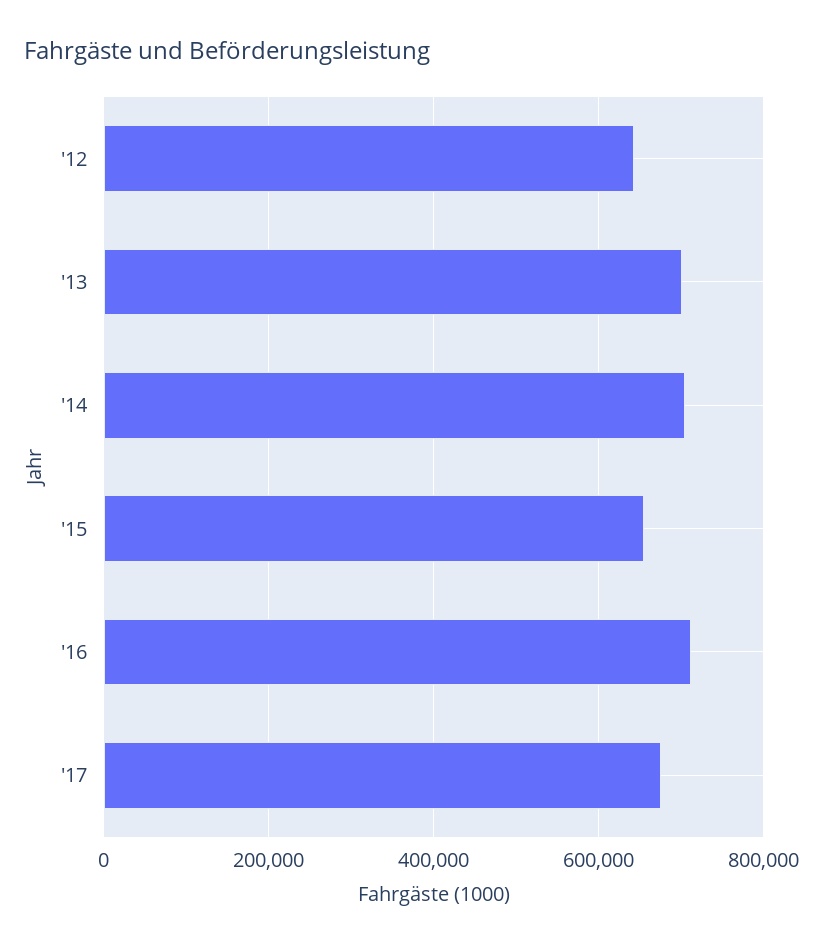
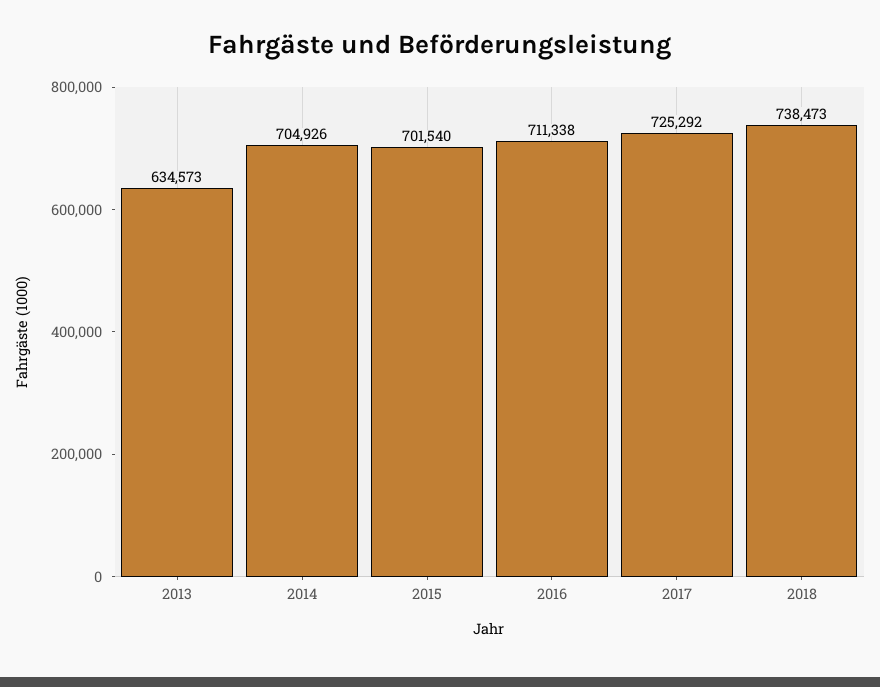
'12: 640000 -> none
'13: 700000 -> 634573
'15: 660000 -> 701540
'17: 680000 -> 725292
2018: none -> 738473

